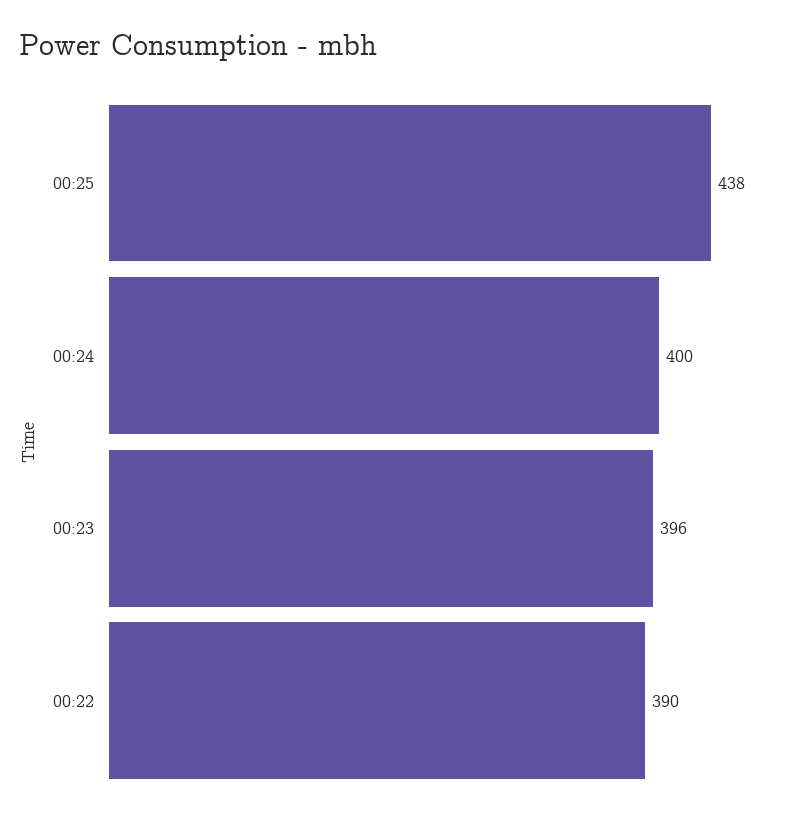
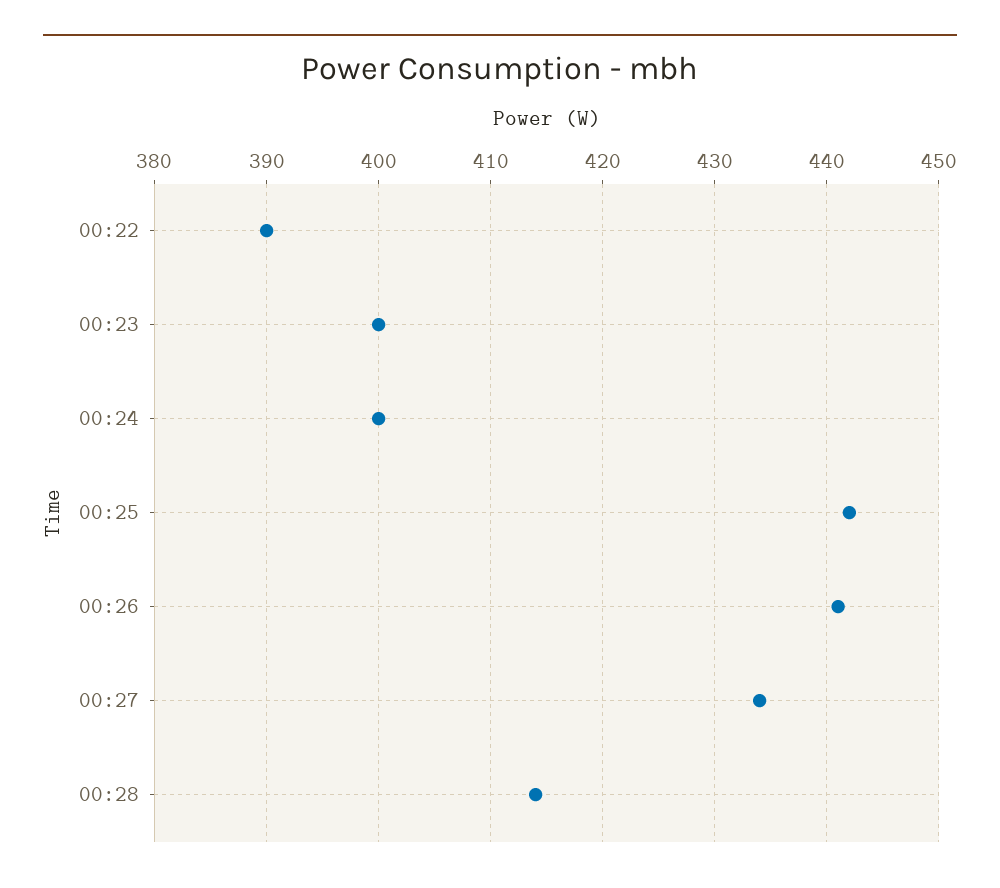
00:25: 438 -> 442
00:23: 396 -> 400
00:26: none -> 441
00:27: none -> 434
00:28: none -> 414

